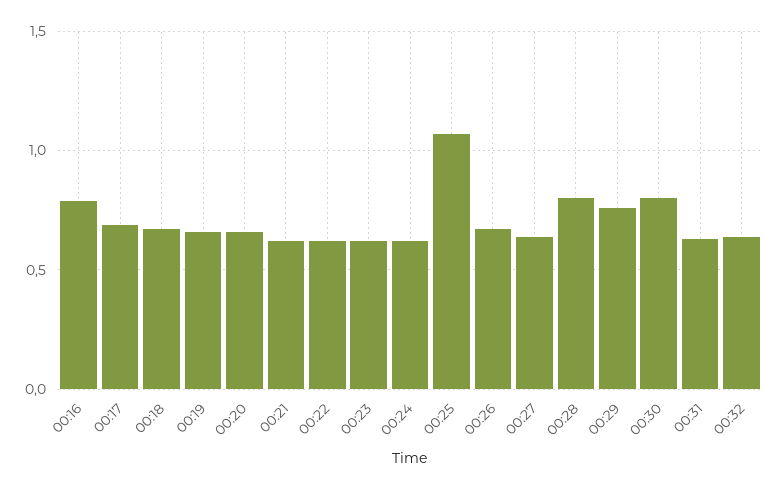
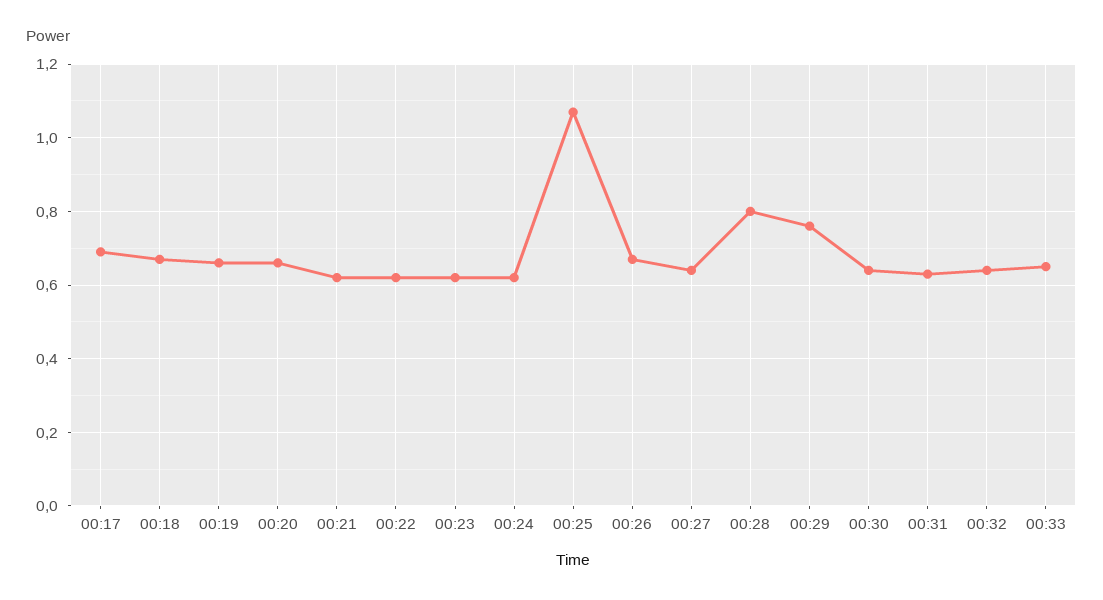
00:16: 0.8 -> none
00:30: 0.8 -> 0.65
00:33: none -> 0.65

